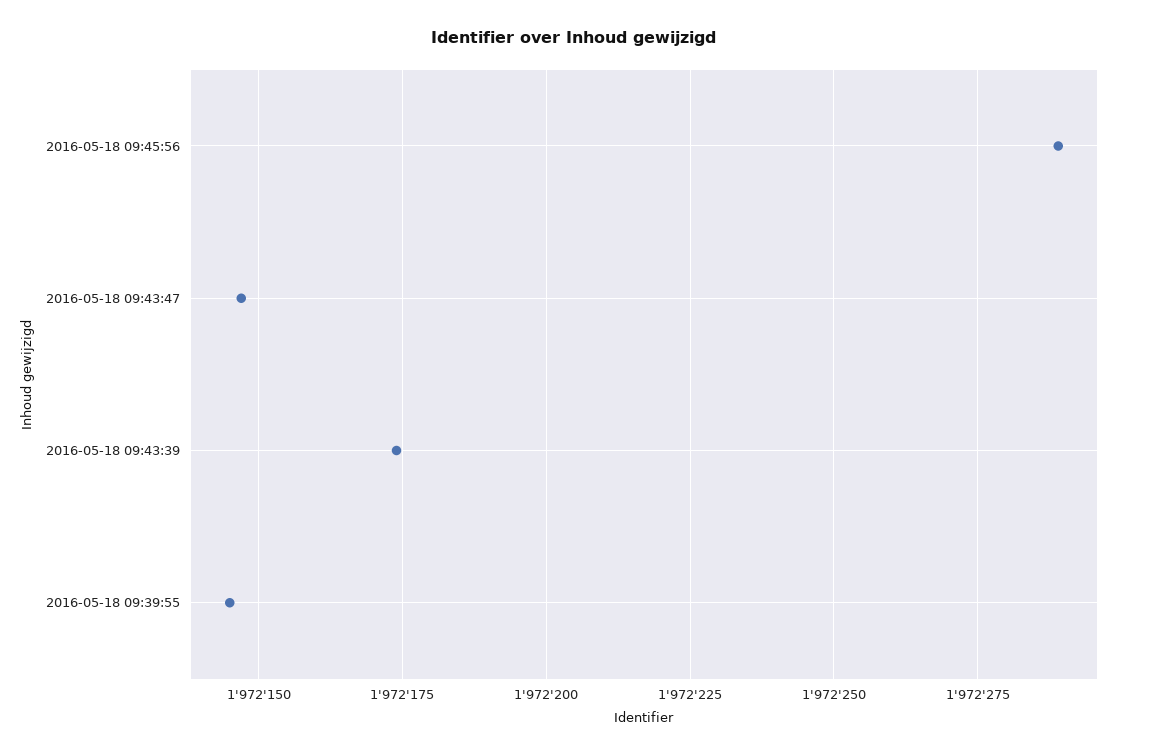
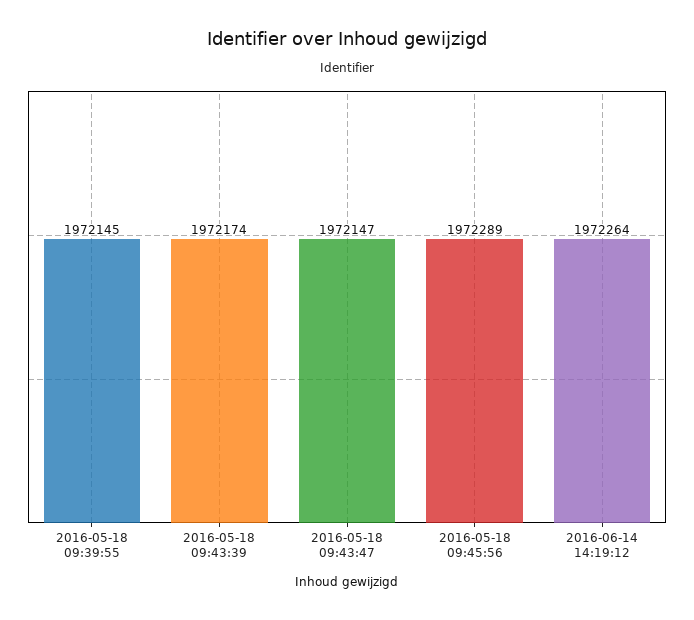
2016-06-14 14:19:12: none -> 1972264

